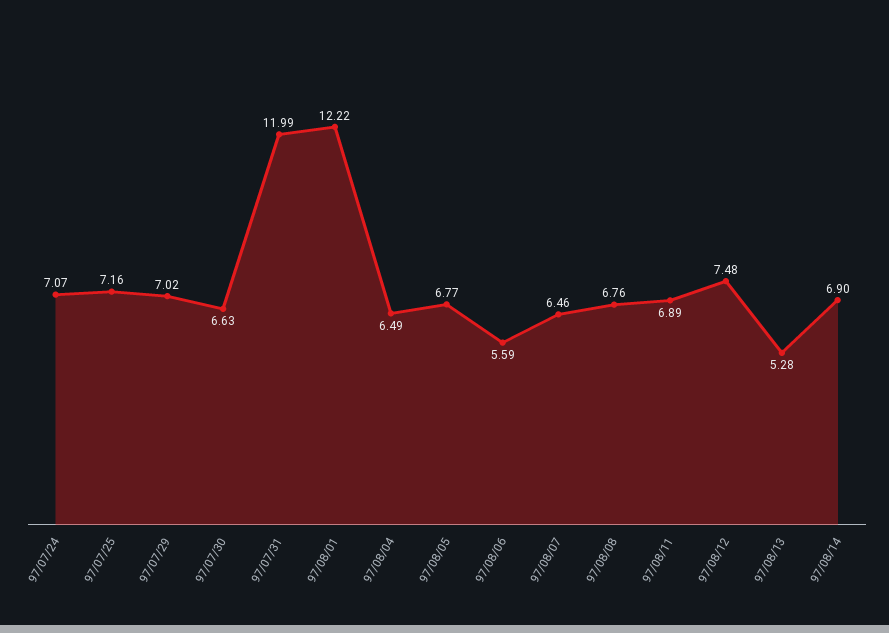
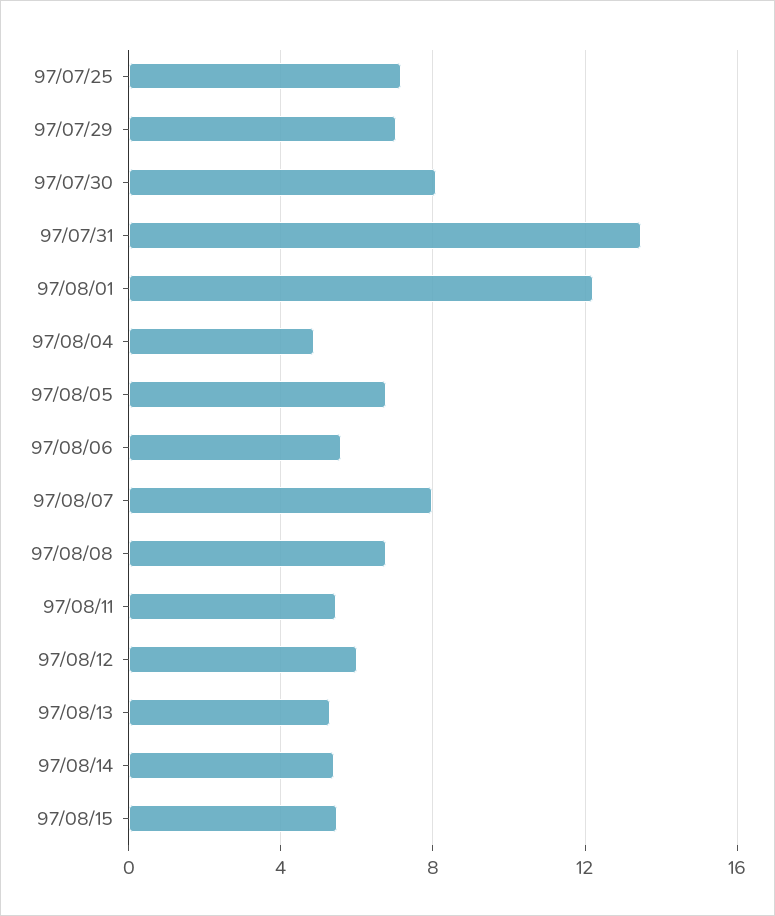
97/07/24: 7.07 -> none
97/07/30: 6.63 -> 8
97/07/31: 11.99 -> 13.5
97/08/04: 6.49 -> 5
97/08/07: 6.46 -> 8
97/08/11: 6.89 -> 5.5
97/08/12: 7.48 -> 6
97/08/14: 6.9 -> 5.5
97/08/15: none -> 5.5

